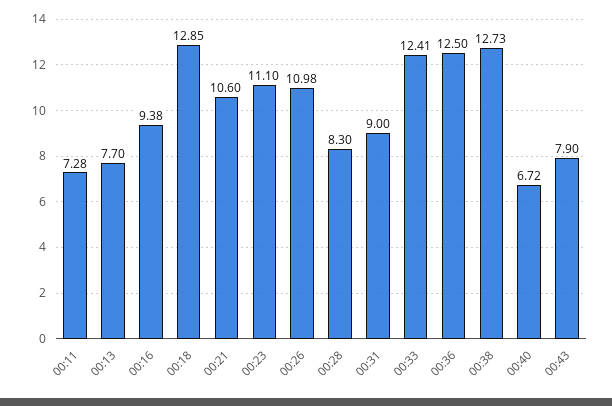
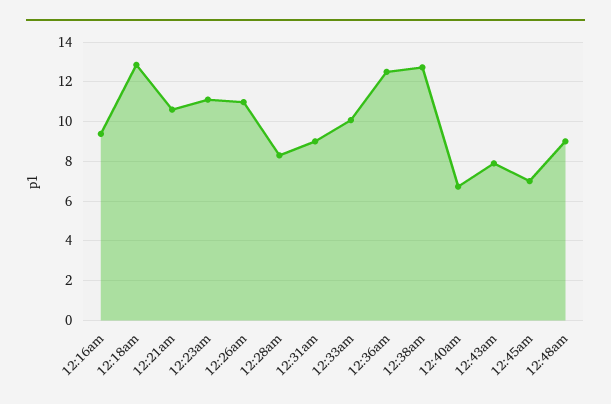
00:11: 7.28 -> none
00:13: 7.7 -> none
00:33: 12.41 -> 10
12:45am: none -> 7
12:48am: none -> 9

